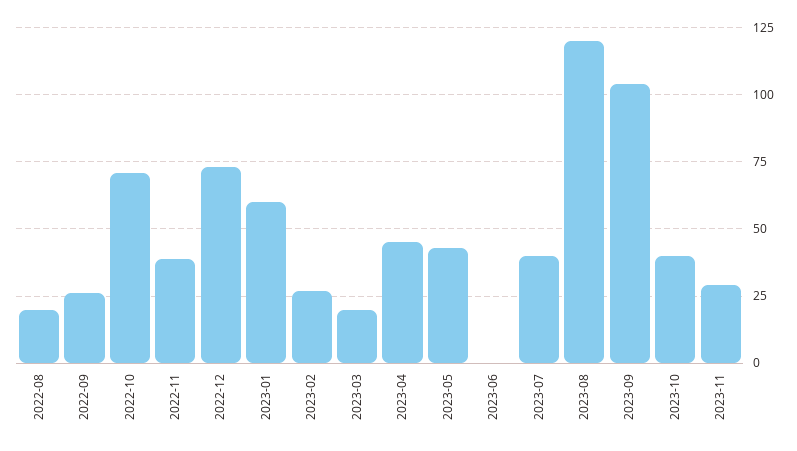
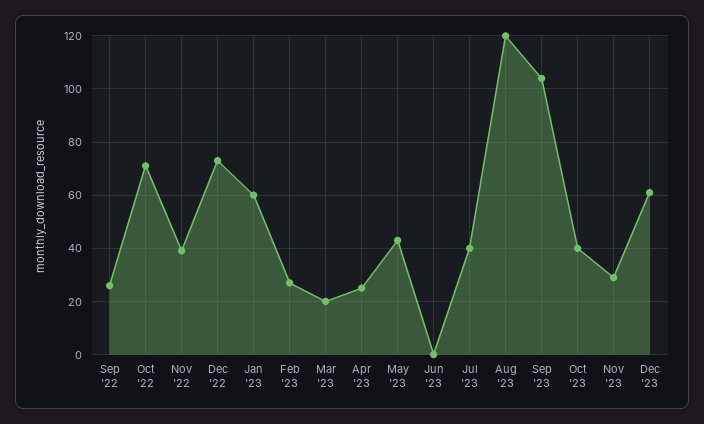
2022-08: 20 -> none
2023-04: 45 -> 25
Dec '23: none -> 60

